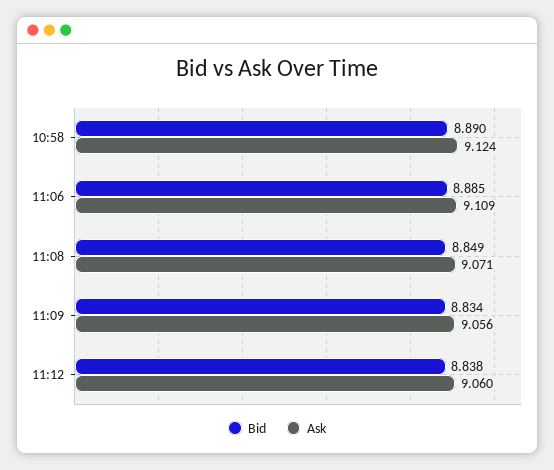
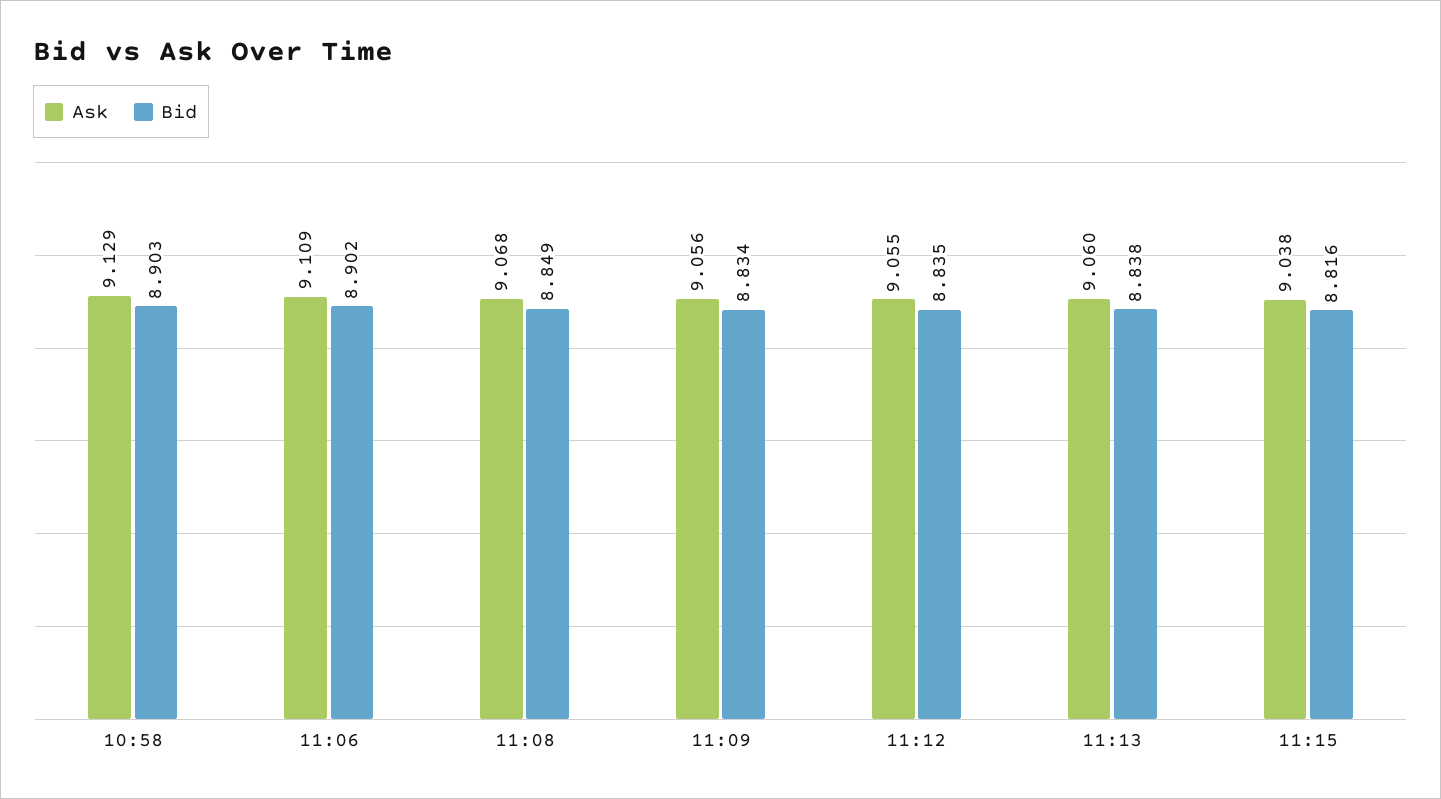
Bid, 10:58: 8.89 -> 8.903
Ask, 10:58: 9.124 -> 9.129
Bid, 11:06: 8.885 -> 8.902
Ask, 11:08: 9.071 -> 9.068
Bid, 11:12: 8.838 -> 8.835
Ask, 11:12: 9.06 -> 9.055
Ask, 11:13: none -> 9.06
Bid, 11:13: none -> 8.838
Ask, 11:15: none -> 9.038
Bid, 11:15: none -> 8.816

